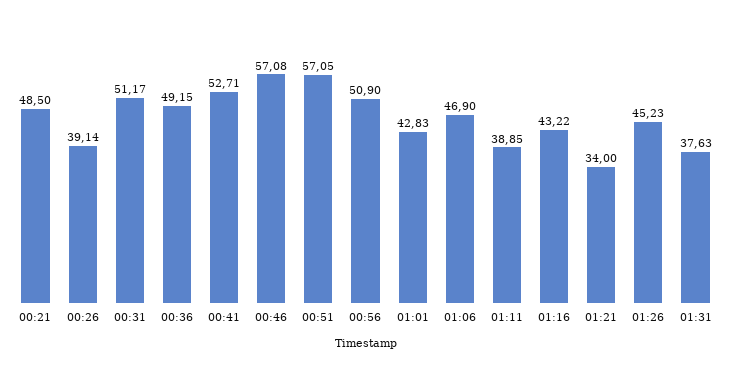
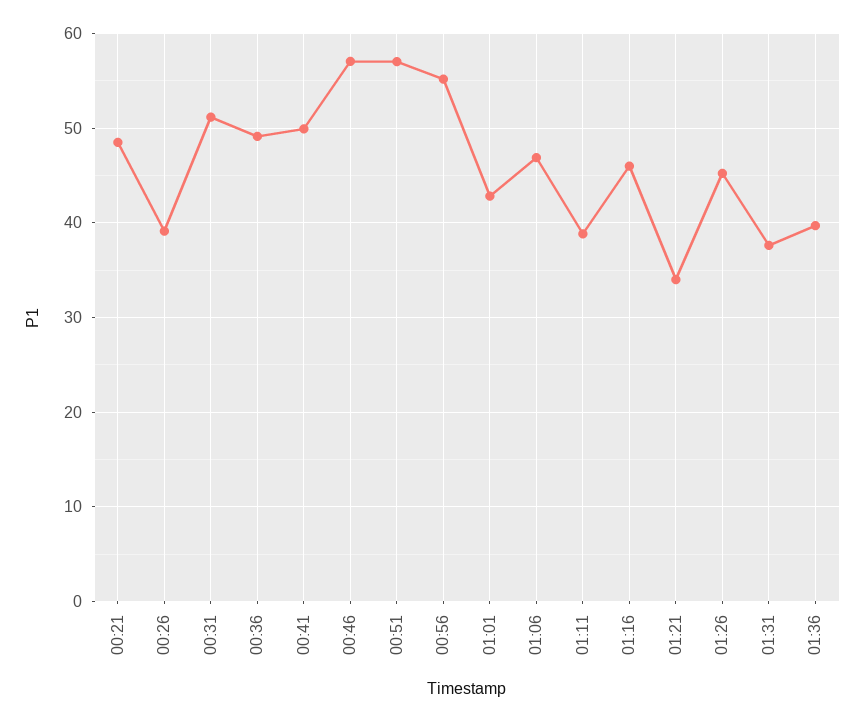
00:41: 52.71 -> 50
00:56: 50.9 -> 55
01:16: 43.22 -> 46
01:36: none -> 40

